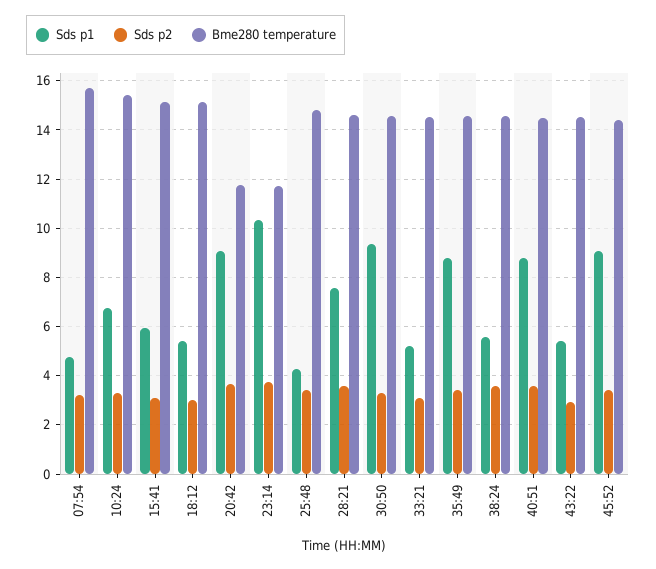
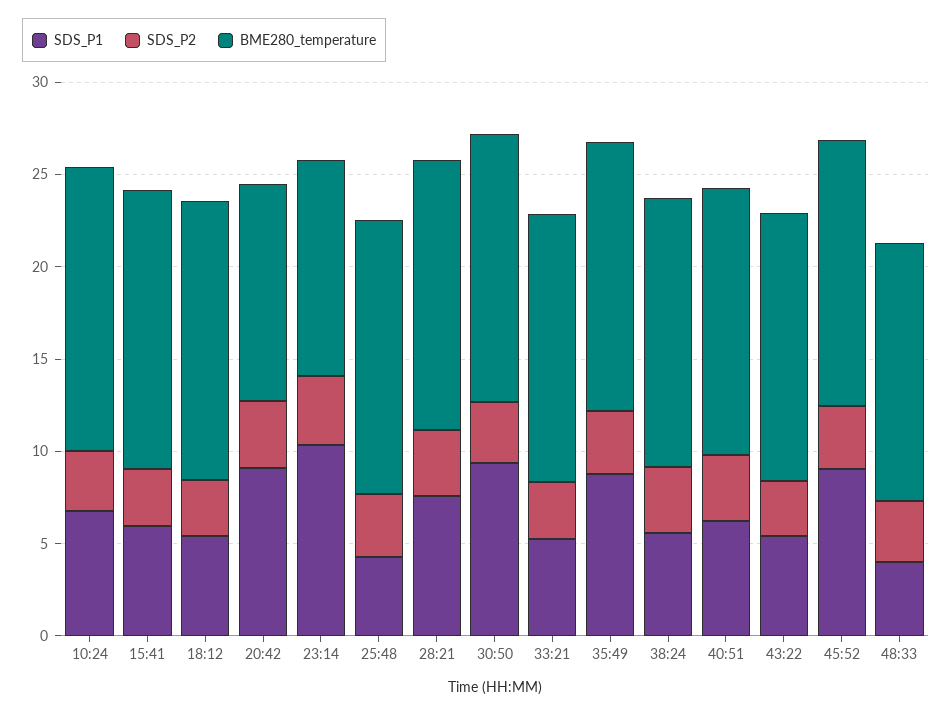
Sds p1, 07:54: 4.75 -> none
Sds p2, 07:54: 3.25 -> none
Bme280 temperature, 07:54: 15.75 -> none
Sds p1, 40:51: 8.75 -> 6
Sds p1, 48:33: none -> 4
Sds p2, 48:33: none -> 3
Bme280 temperature, 48:33: none -> 14

